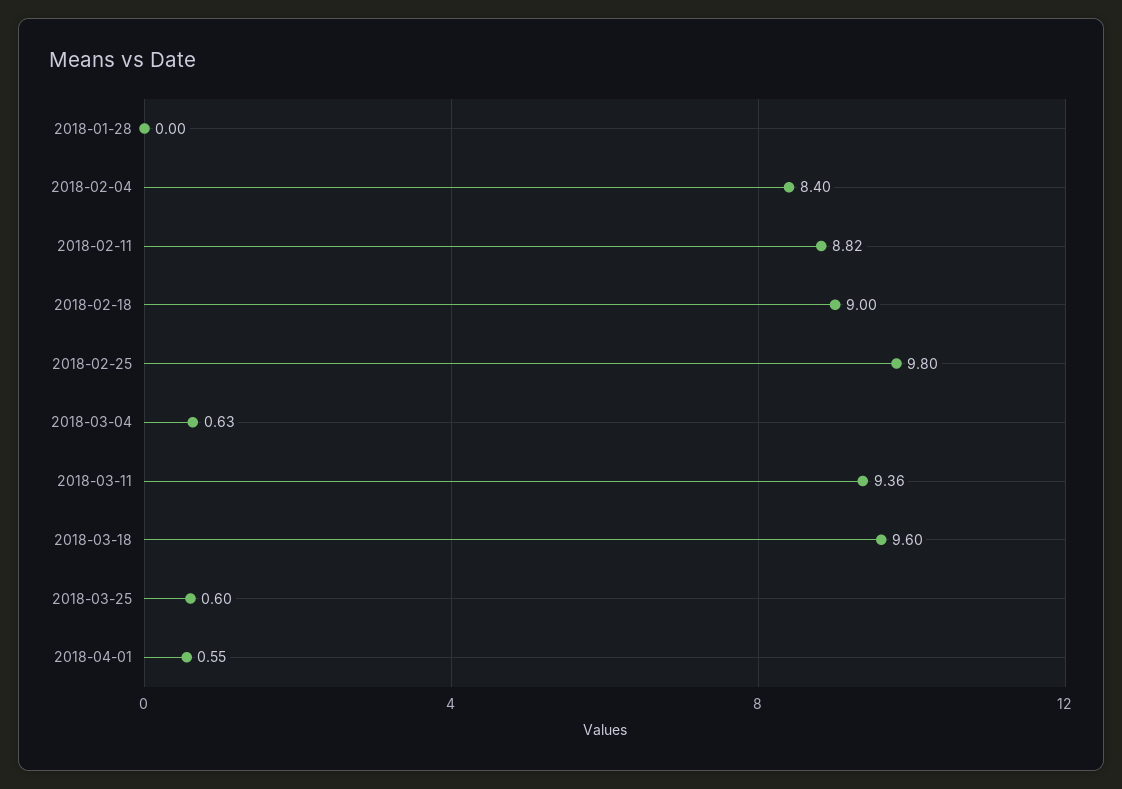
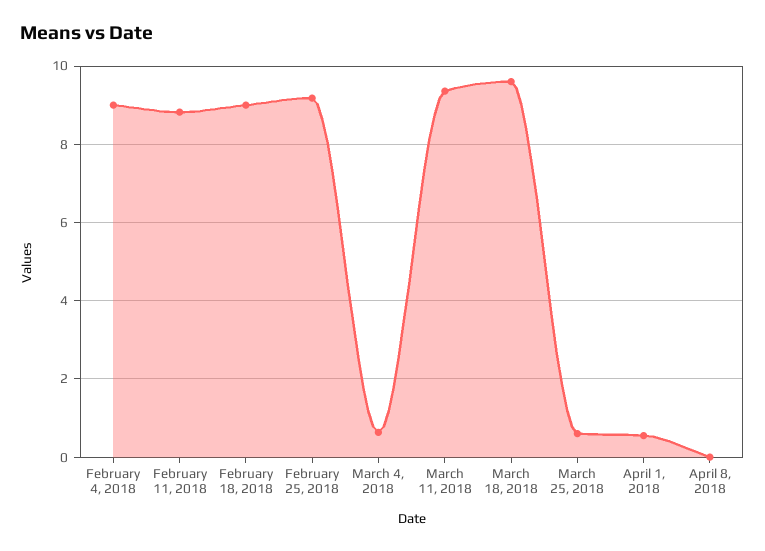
2018-01-28: 0 -> none
2018-02-04: 8.4 -> 9
2018-02-25: 9.8 -> 9.2
April 8, 2018: none -> 0

